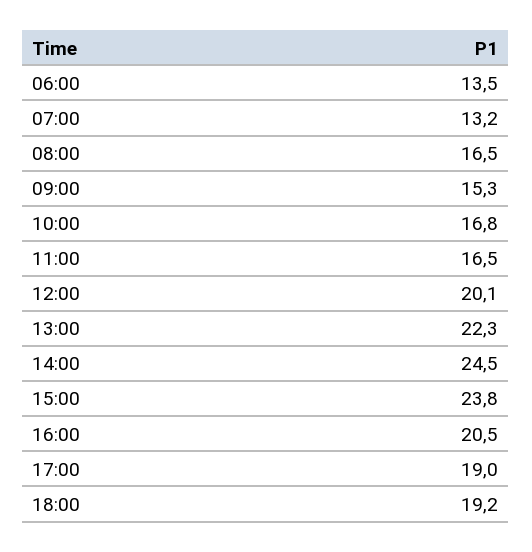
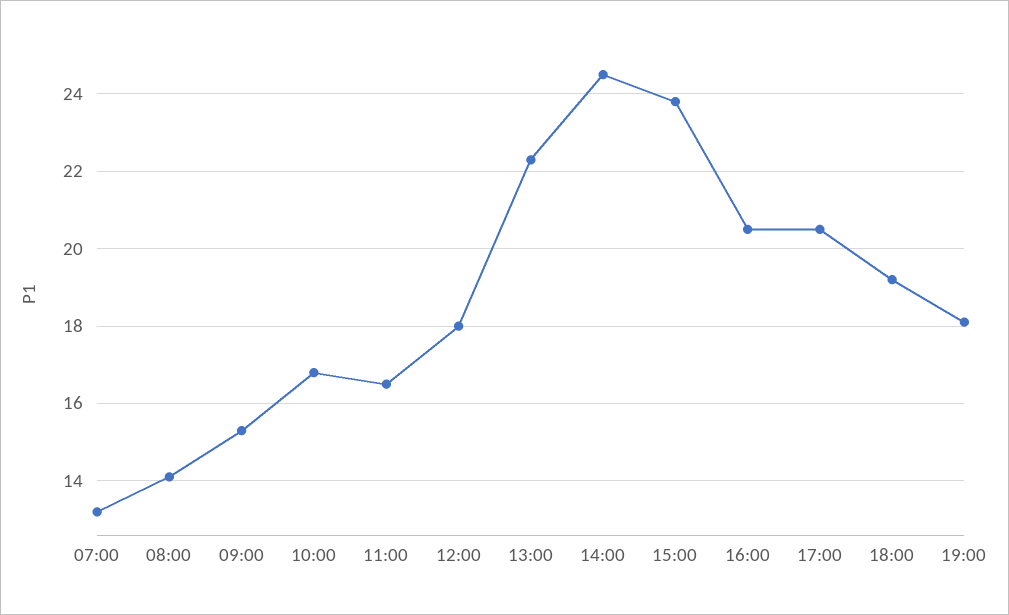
06:00: 13.5 -> none
08:00: 16.5 -> 14
12:00: 20.1 -> 18
17:00: 19 -> 20.5
19:00: none -> 18

